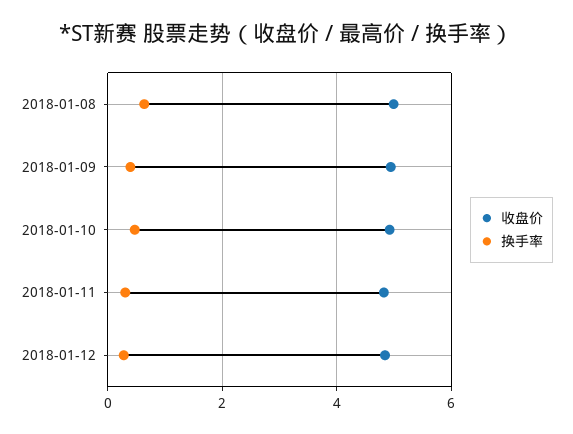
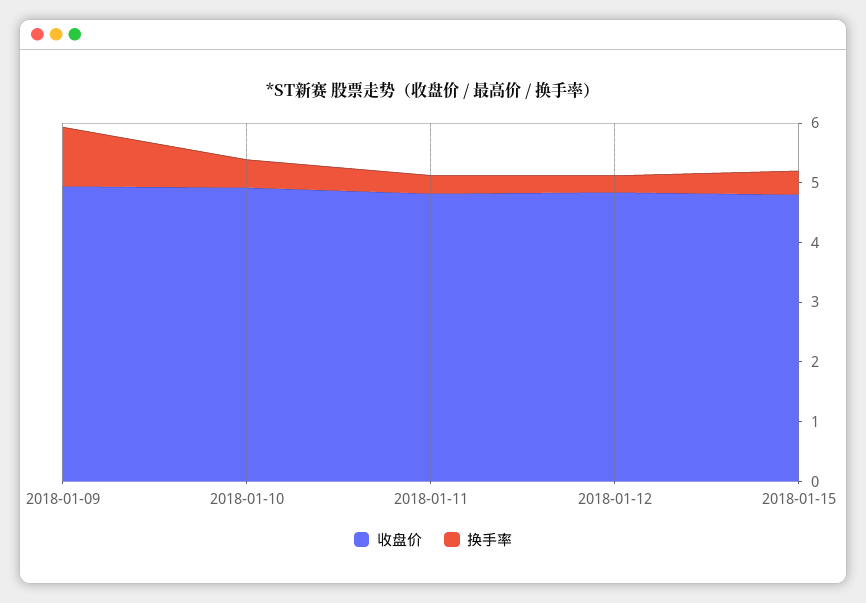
收盘价, 2018-01-08: 5 -> none
换手率, 2018-01-08: 0.6 -> none
换手率, 2018-01-09: 0.4 -> 1
收盘价, 2018-01-15: none -> 4.8
换手率, 2018-01-15: none -> 0.4

